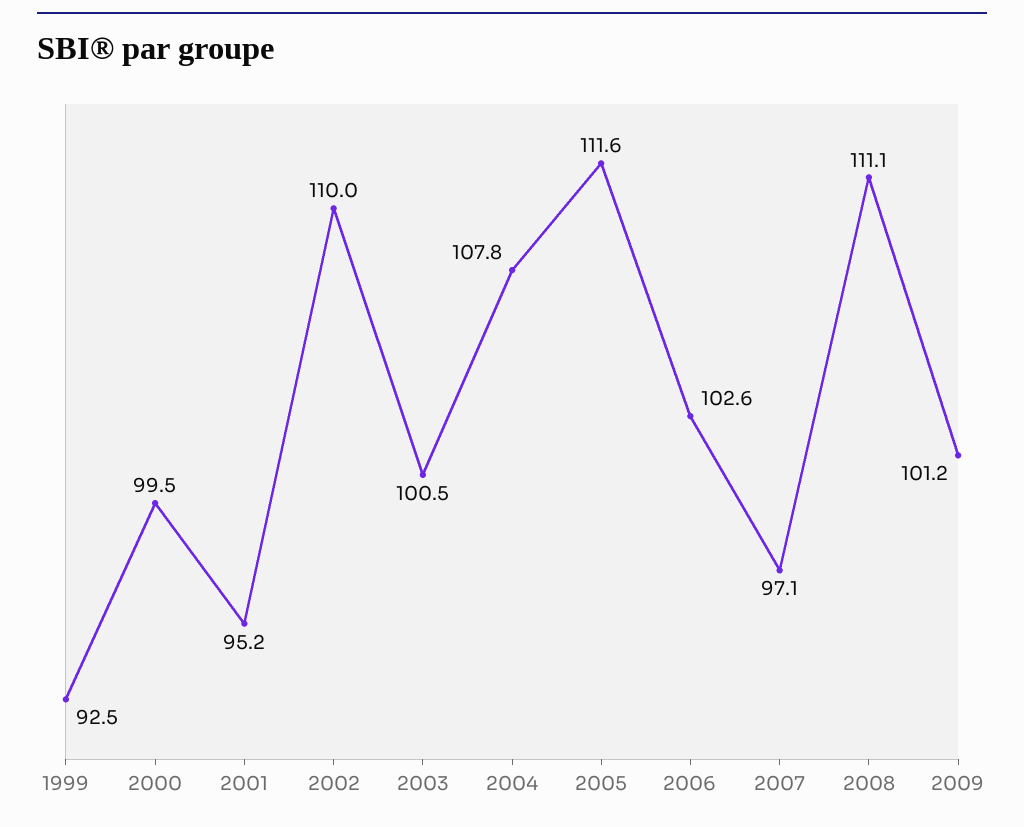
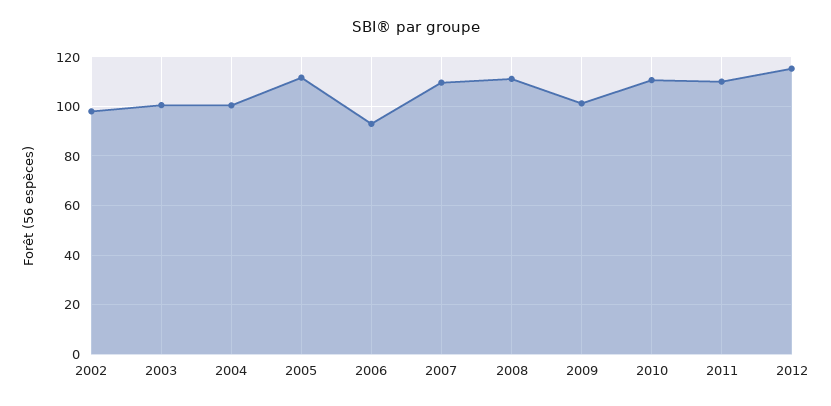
1999: 92.5 -> none
2000: 99.5 -> none
2001: 95.2 -> none
2002: 110 -> 97.5
2004: 107.8 -> 100
2006: 102.6 -> 92.5
2007: 97.1 -> 110
2010: none -> 110
2011: none -> 110
2012: none -> 115

